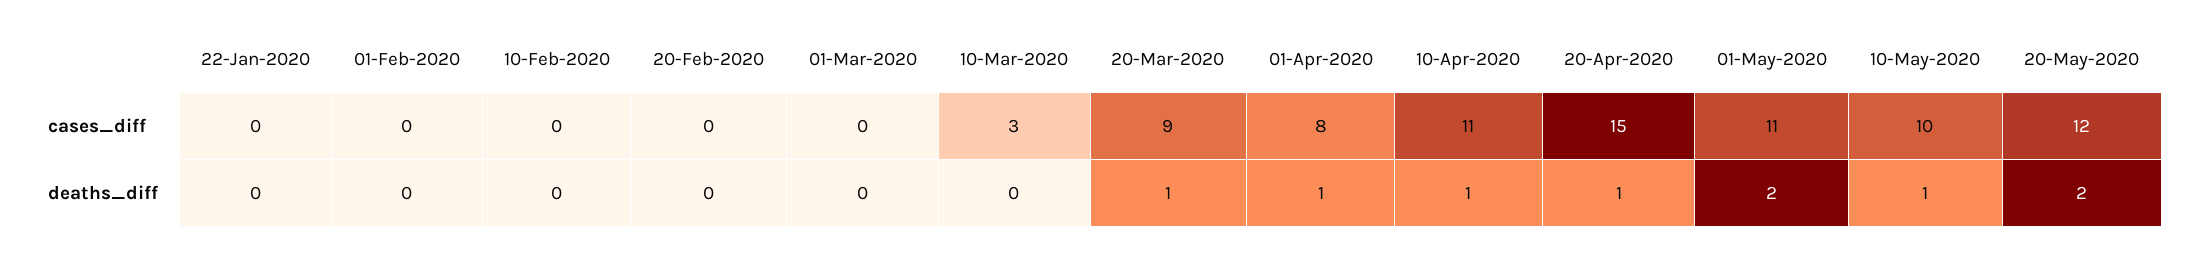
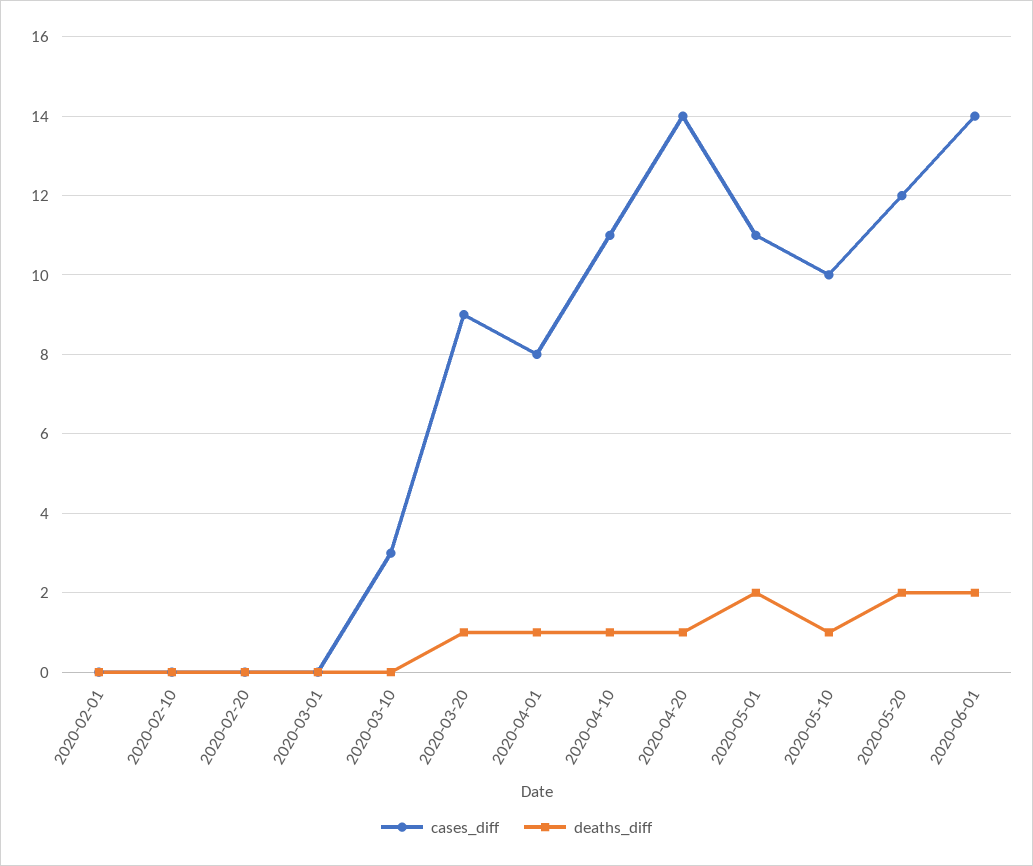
cases_diff, 22-Jan-2020: 0 -> none
cases_diff, 20-Apr-2020: 15 -> 14
deaths_diff, 22-Jan-2020: 0 -> none
cases_diff, 2020-06-01: none -> 14
deaths_diff, 2020-06-01: none -> 2

